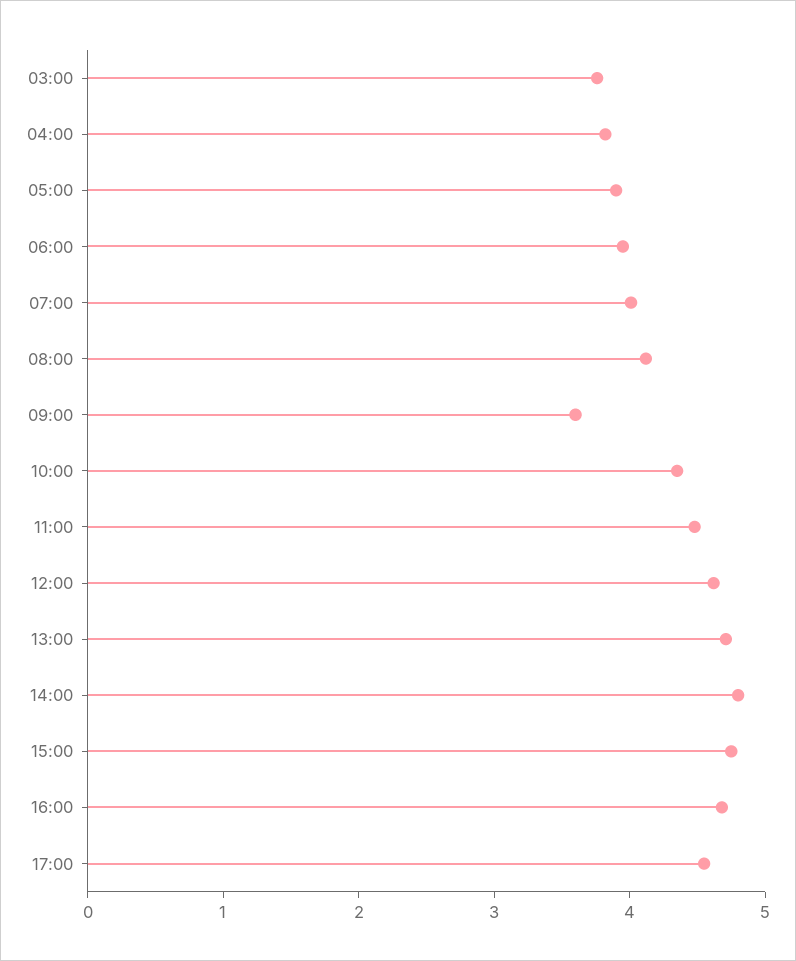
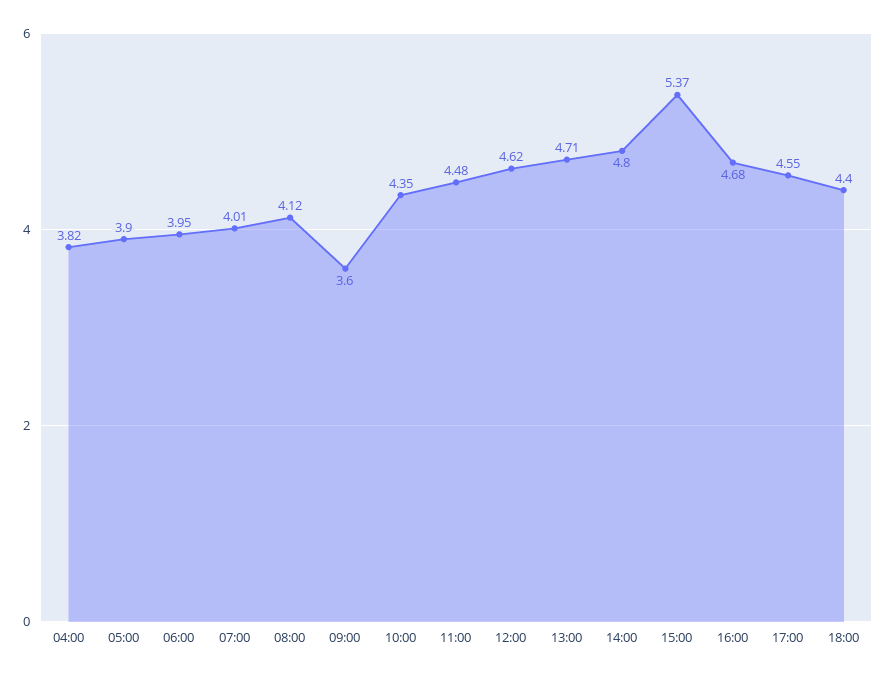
03:00: 3.8 -> none
15:00: 4.8 -> 5.37
18:00: none -> 4.4

